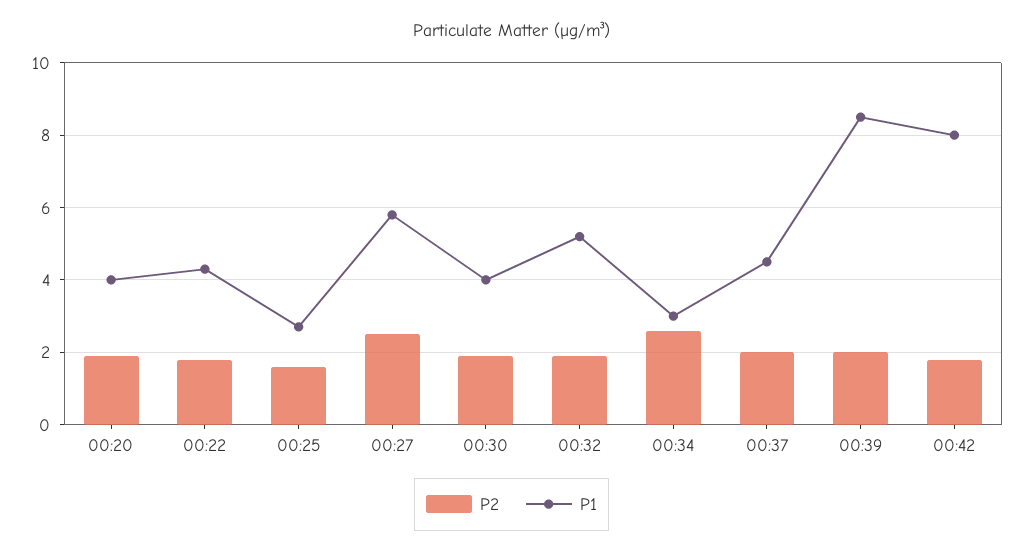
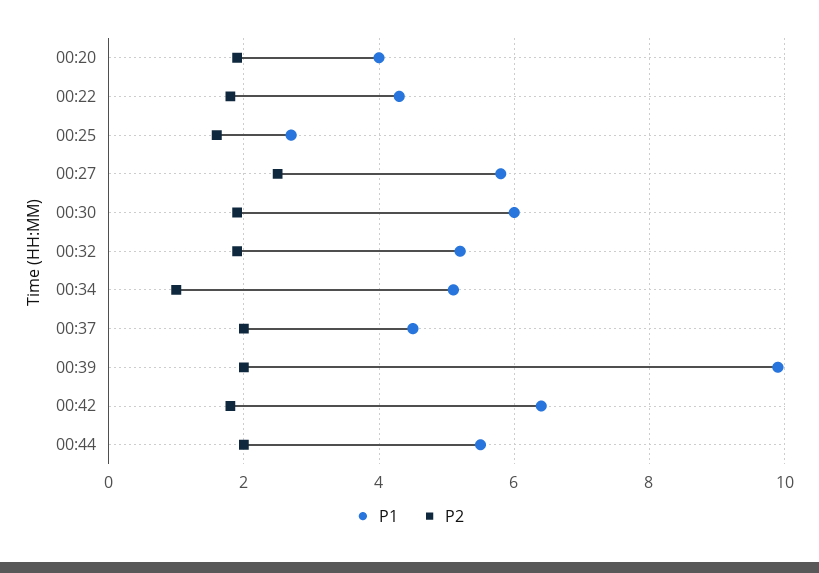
P1, 00:30: 4 -> 6
P2, 00:34: 2.5 -> 1
P1, 00:34: 3 -> 5
P1, 00:39: 8.5 -> 10
P1, 00:42: 8 -> 6.5
P1, 00:44: none -> 5.5
P2, 00:44: none -> 2

